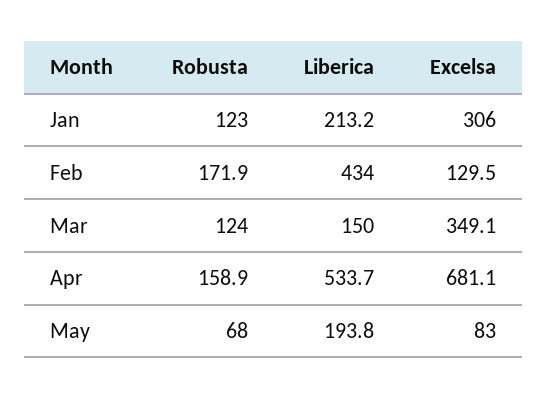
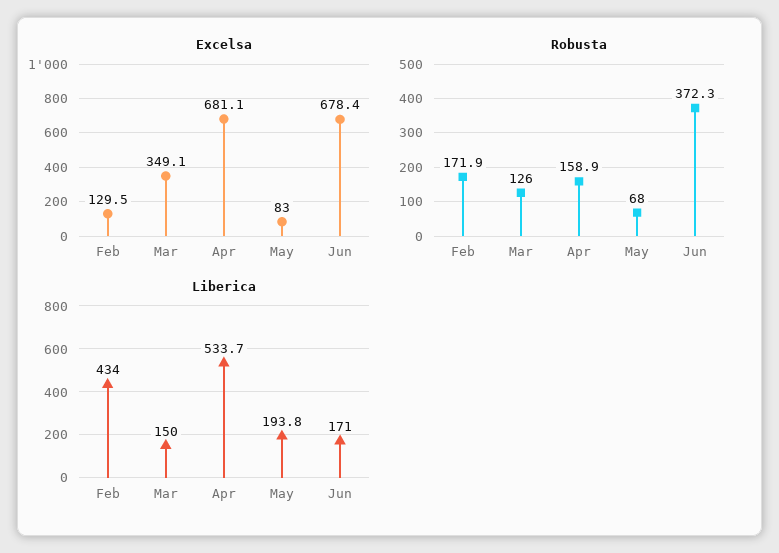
Robusta, Jan: 123 -> none
Liberica, Jan: 213.2 -> none
Excelsa, Jan: 306 -> none
Robusta, Mar: 124 -> 126
Excelsa, Jun: none -> 678.4
Robusta, Jun: none -> 372.3
Liberica, Jun: none -> 171

